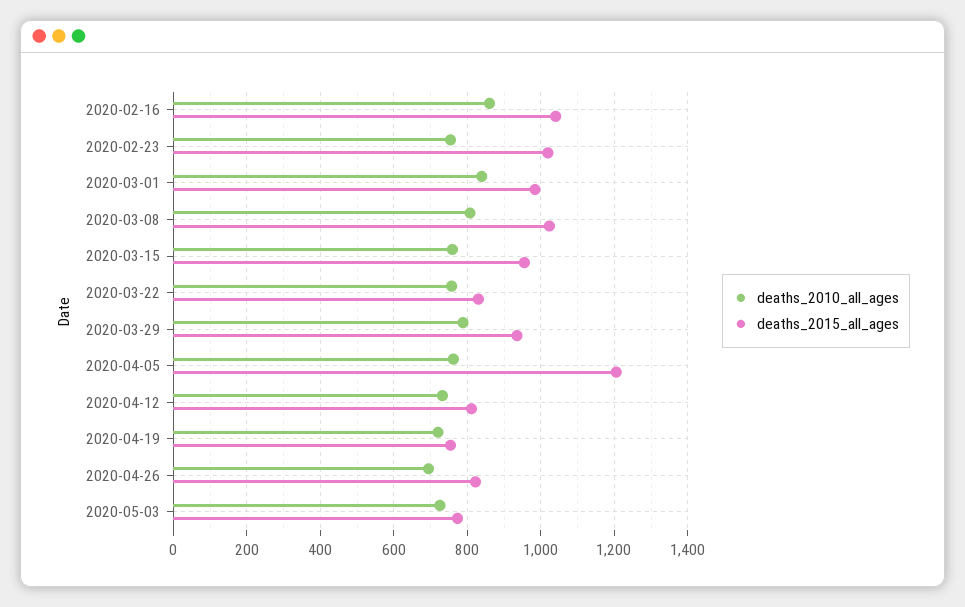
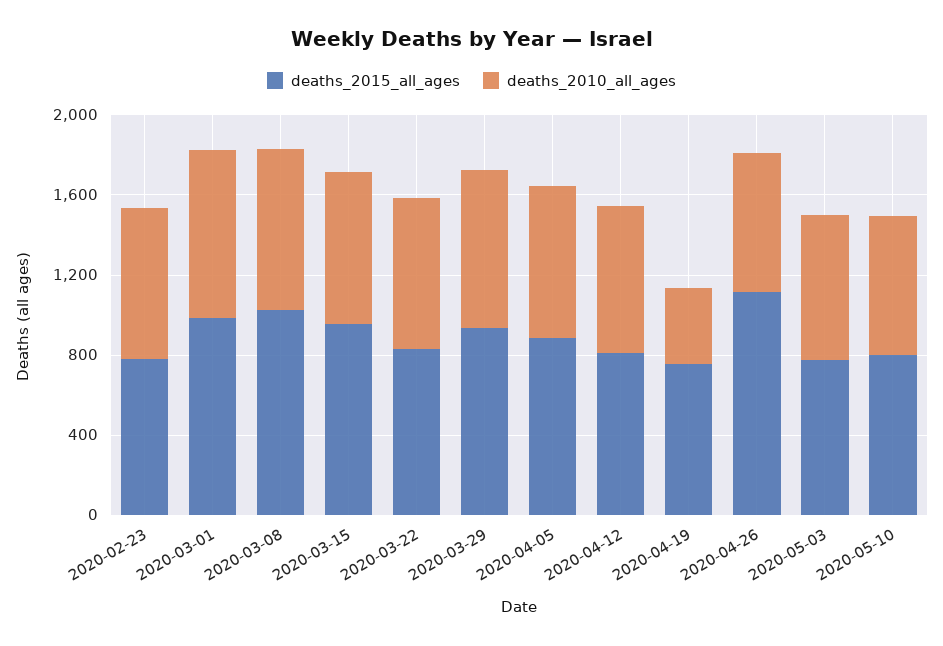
deaths_2010_all_ages, 2020-02-16: 860 -> none
deaths_2015_all_ages, 2020-02-16: 1040 -> none
deaths_2015_all_ages, 2020-02-23: 1020 -> 800
deaths_2015_all_ages, 2020-04-05: 1200 -> 900
deaths_2010_all_ages, 2020-04-19: 720 -> 400
deaths_2015_all_ages, 2020-04-26: 820 -> 1100
deaths_2015_all_ages, 2020-05-10: none -> 800
deaths_2010_all_ages, 2020-05-10: none -> 700

